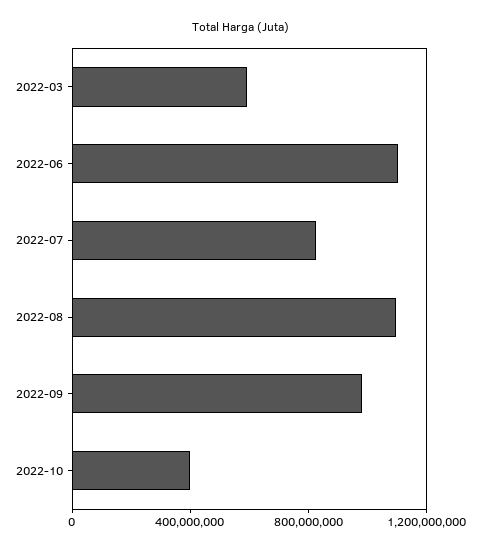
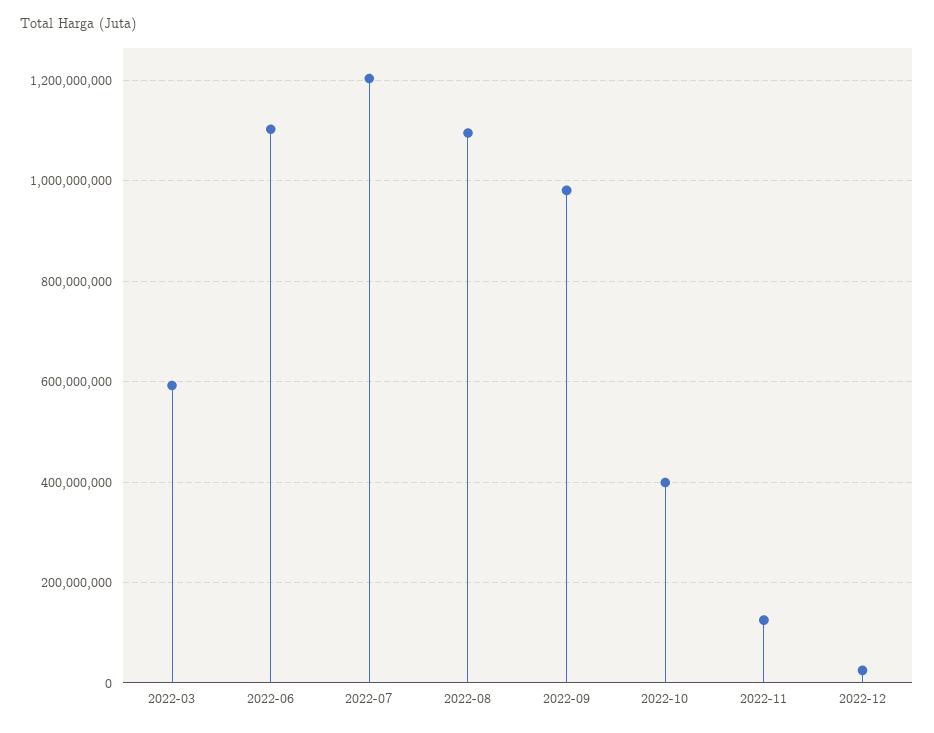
2022-07: 800000000 -> 1200000000
2022-11: none -> 120000000
2022-12: none -> 20000000

